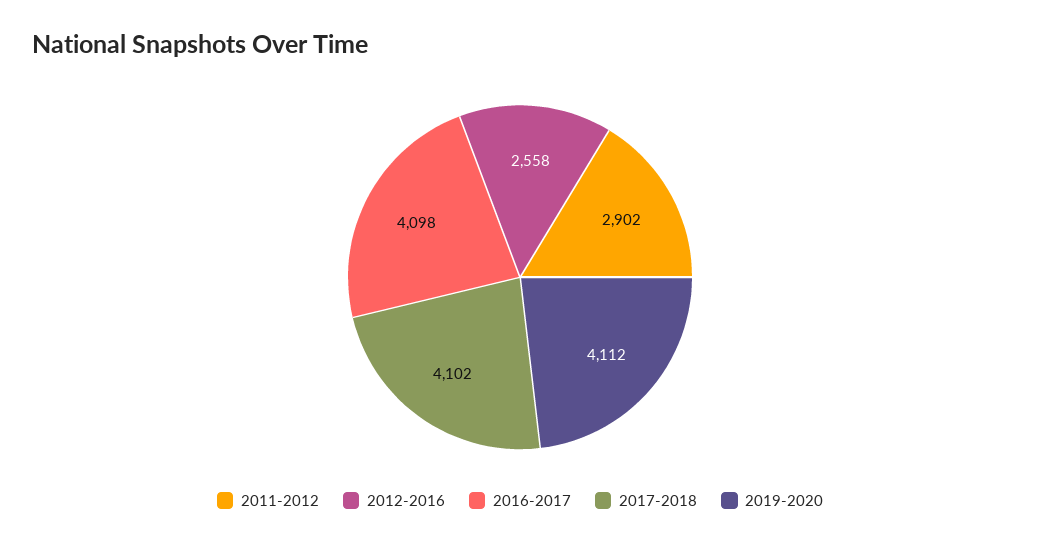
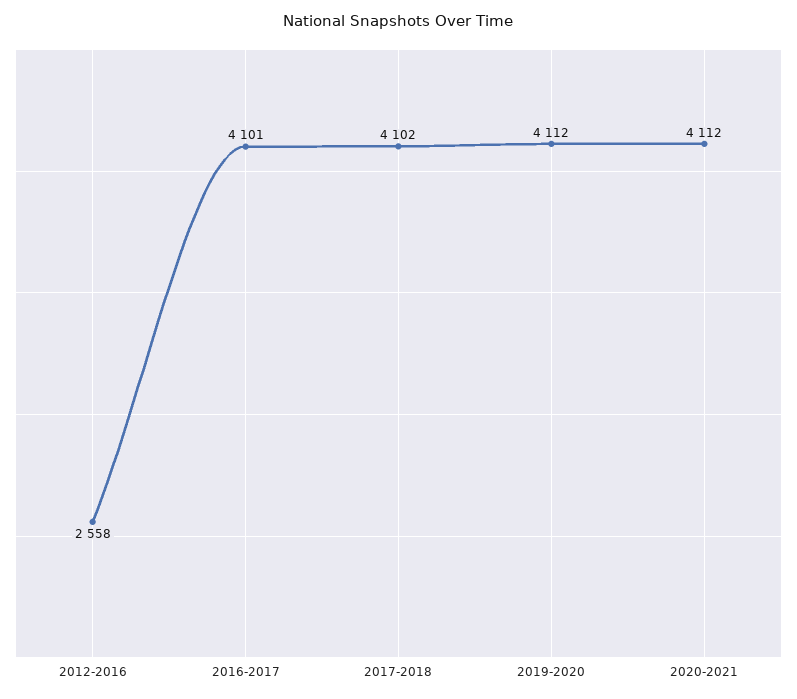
2011-2012: 2902 -> none
2016-2017: 4098 -> 4101
2020-2021: none -> 4112

